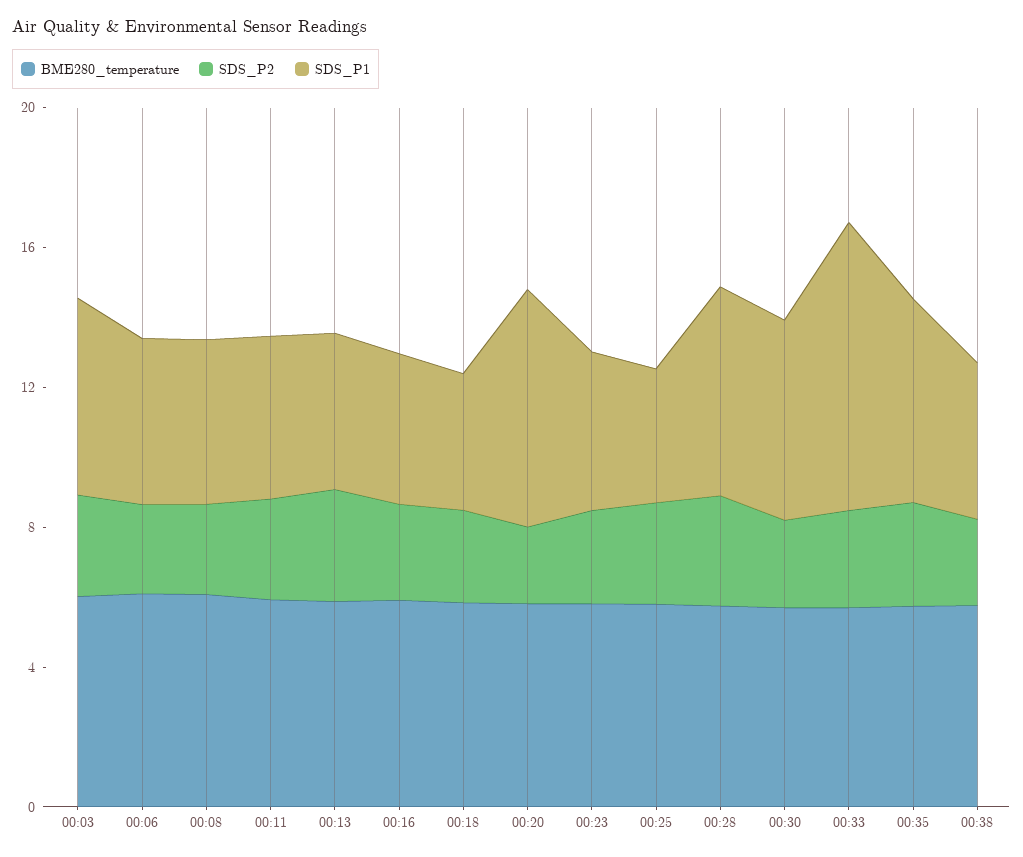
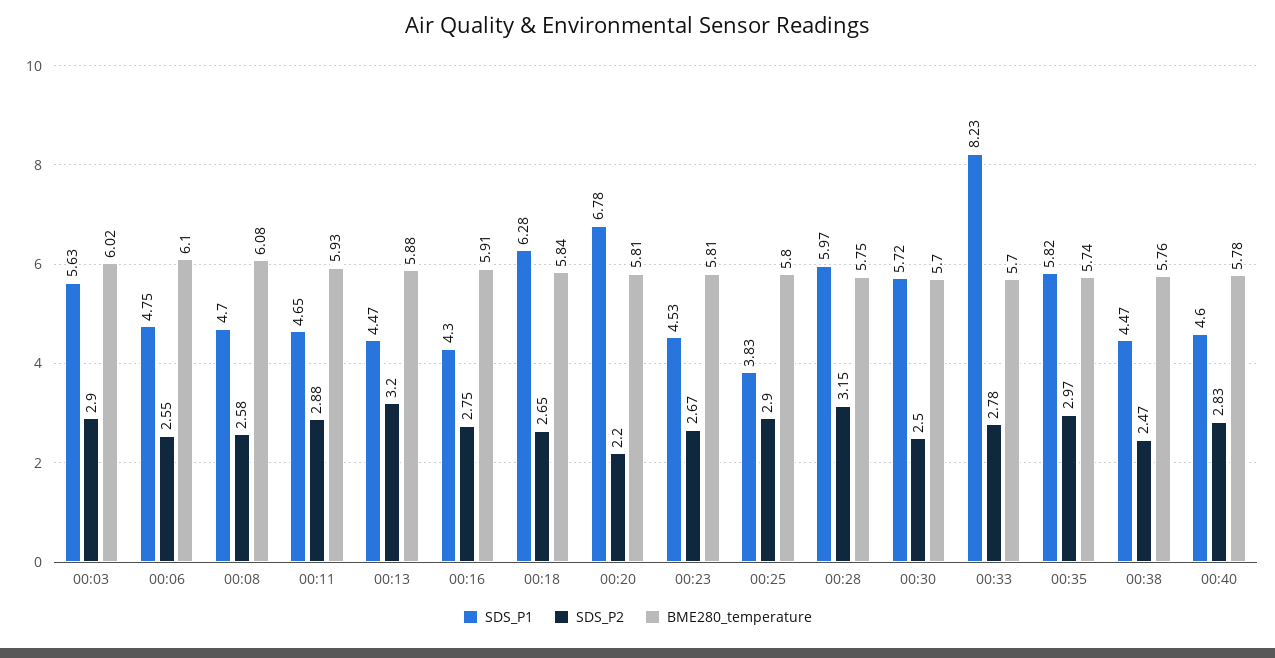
SDS_P1, 00:18: 4 -> 6.28
SDS_P1, 00:40: none -> 4.6
SDS_P2, 00:40: none -> 2.83
BME280_temperature, 00:40: none -> 5.78

